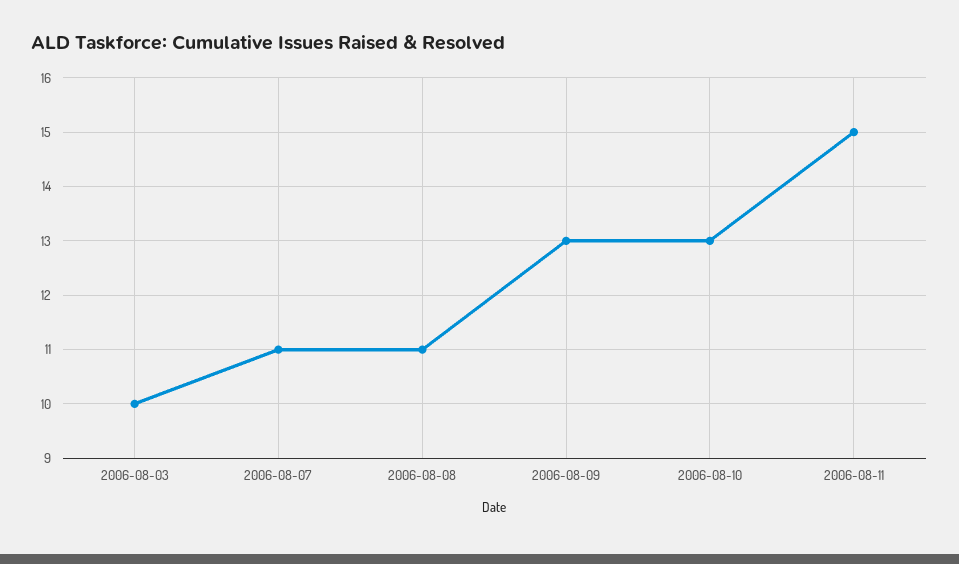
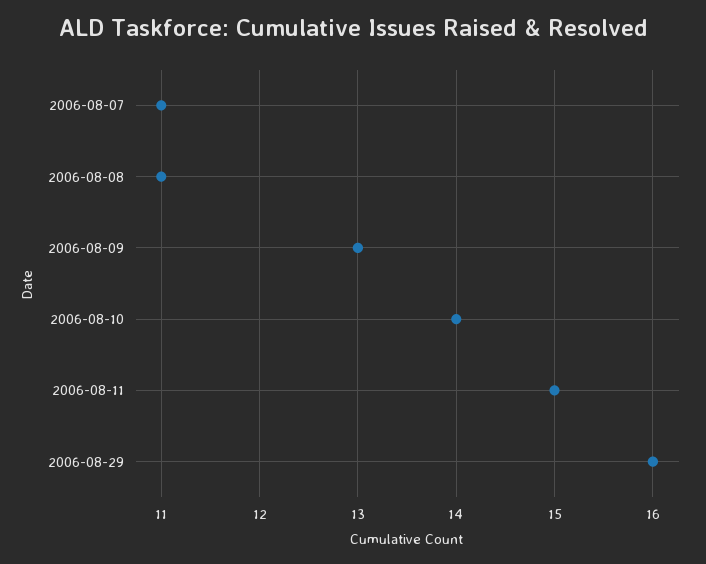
2006-08-03: 10 -> none
2006-08-10: 13 -> 14
2006-08-29: none -> 16

